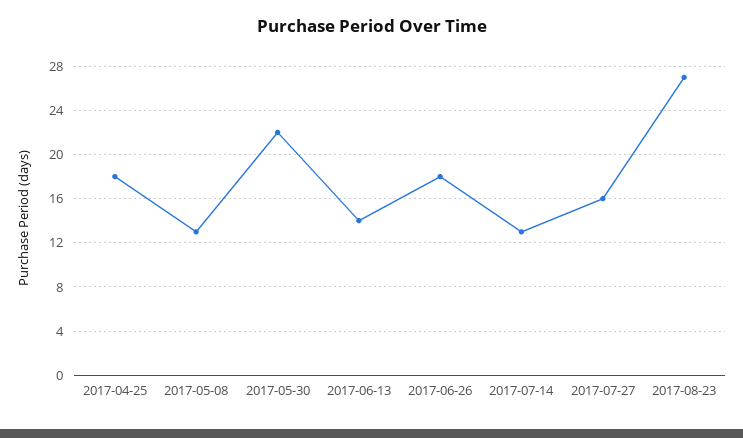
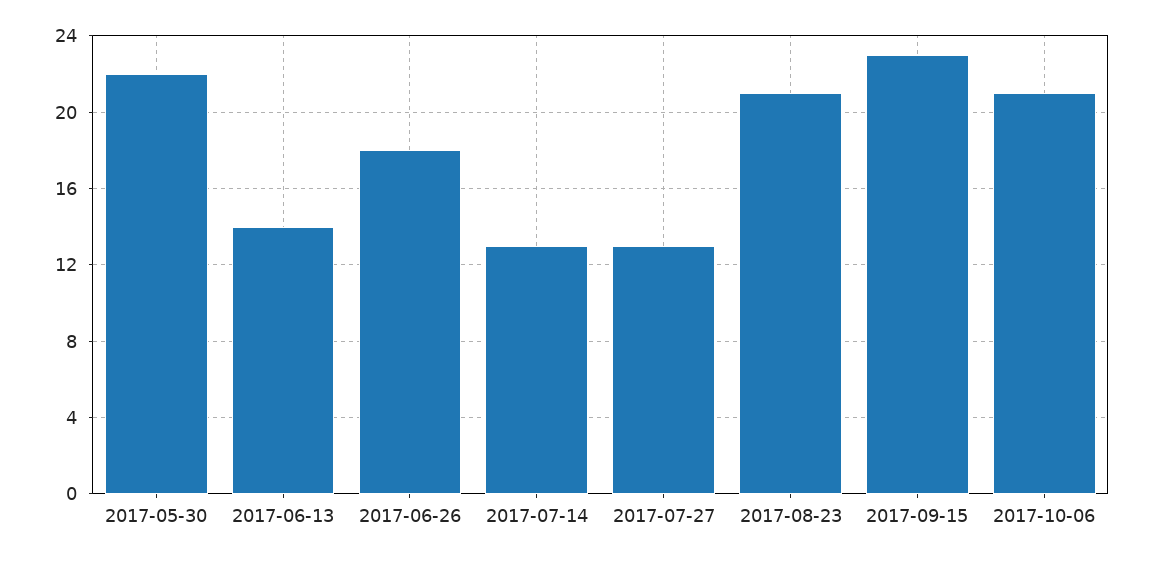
2017-04-25: 18 -> none
2017-05-08: 13 -> none
2017-07-27: 16 -> 13
2017-08-23: 27 -> 21
2017-09-15: none -> 23
2017-10-06: none -> 21

